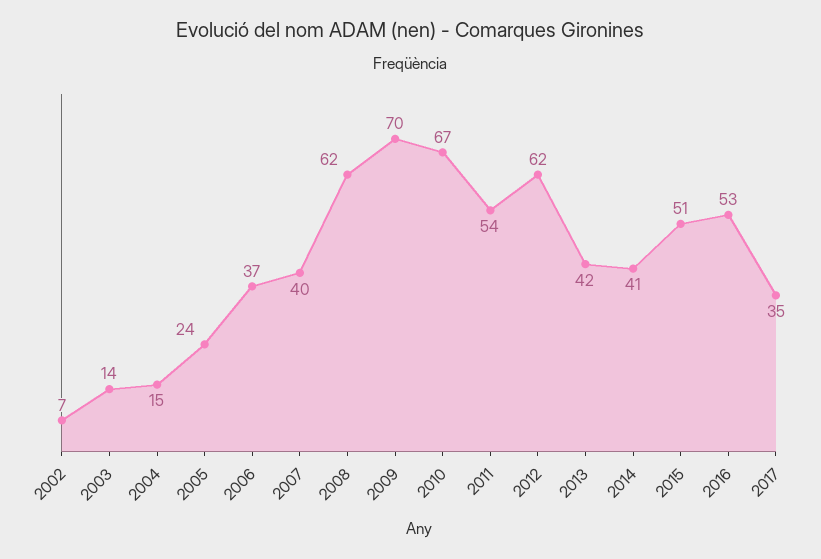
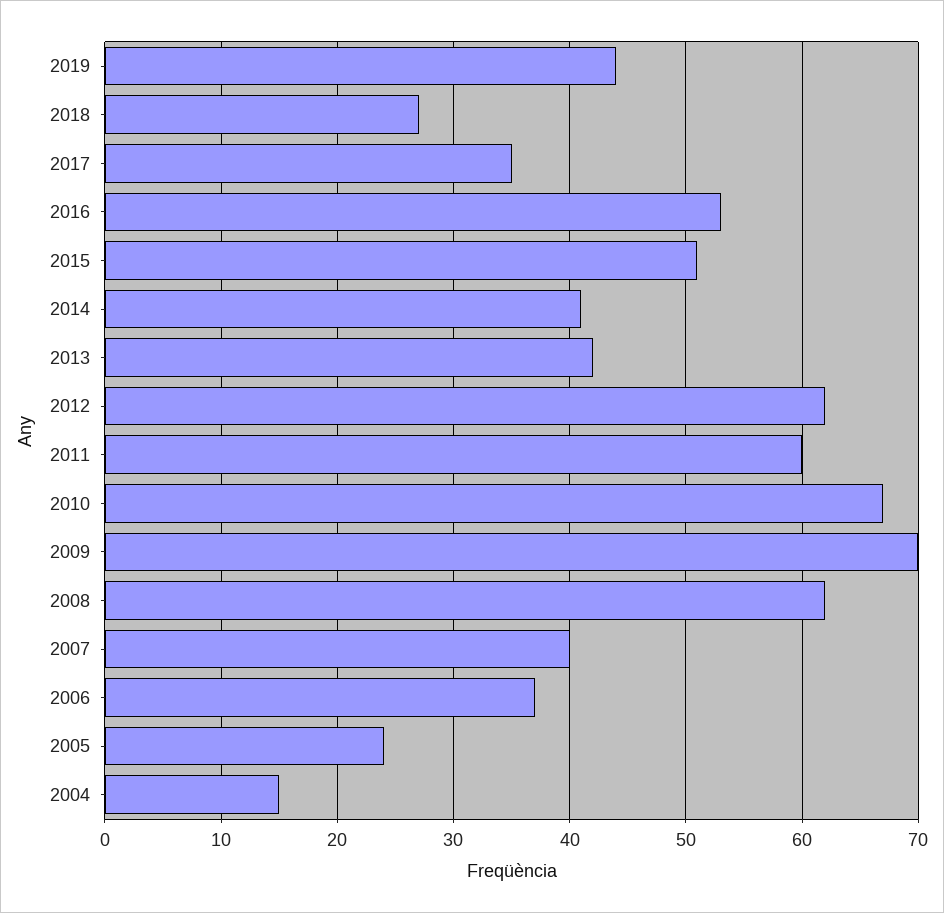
2002: 7 -> none
2003: 14 -> none
2011: 54 -> 60
2019: none -> 44
2018: none -> 27

